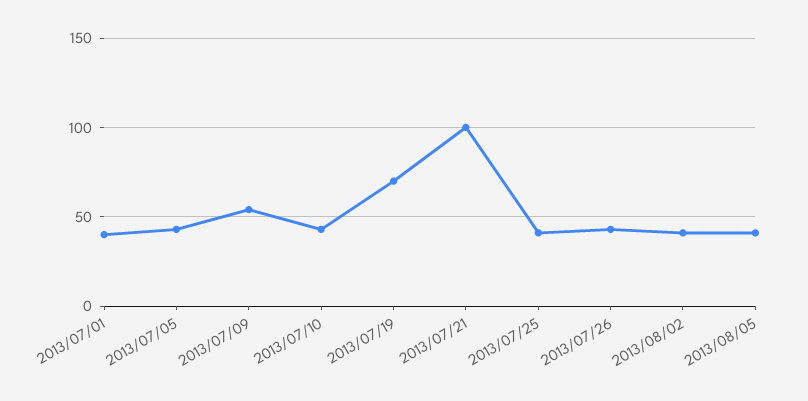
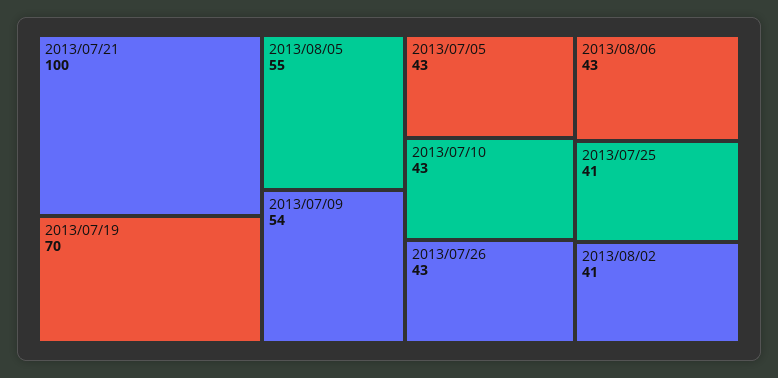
2013/07/01: 40 -> none
2013/08/05: 40 -> 55
2013/08/06: none -> 43

